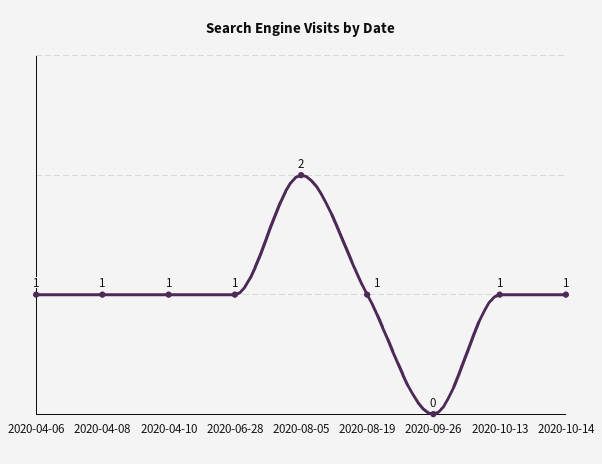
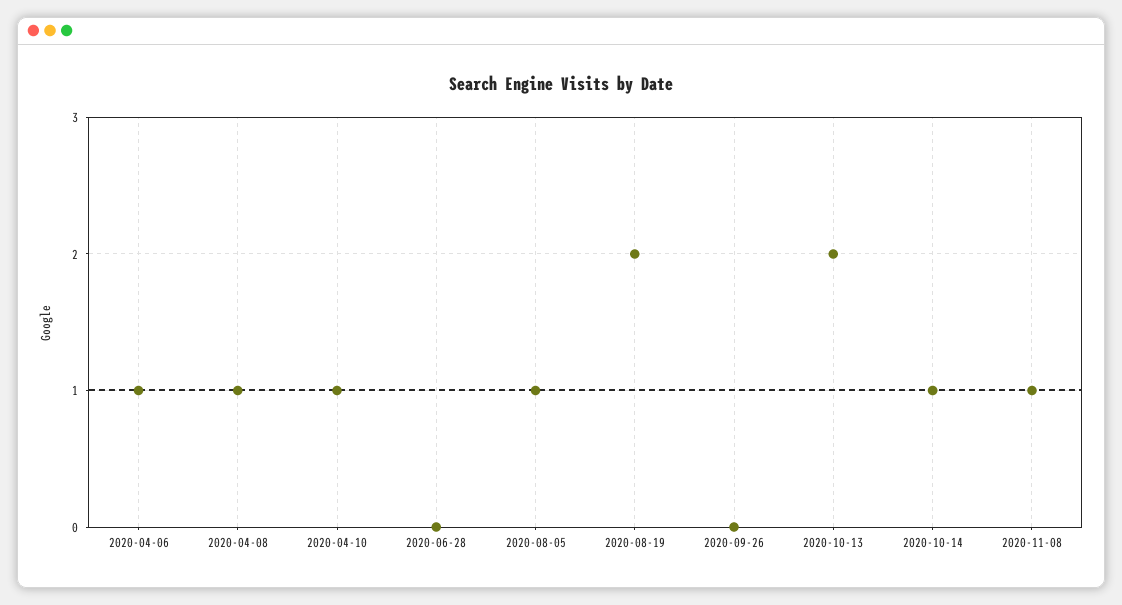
2020-06-28: 1 -> 0
2020-08-05: 2 -> 1
2020-08-19: 1 -> 2
2020-10-13: 1 -> 2
2020-11-08: none -> 1

